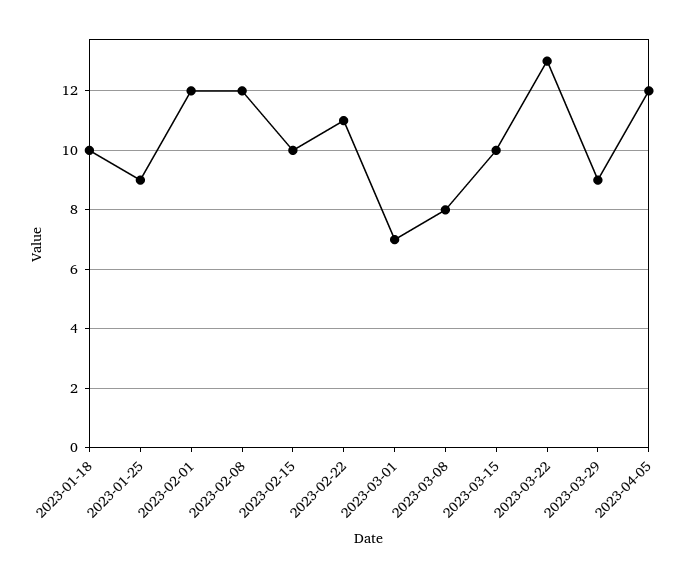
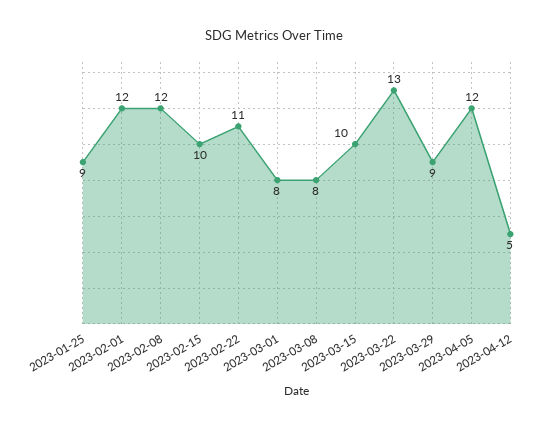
2023-01-18: 10 -> none
2023-03-01: 7 -> 8
2023-04-12: none -> 5

